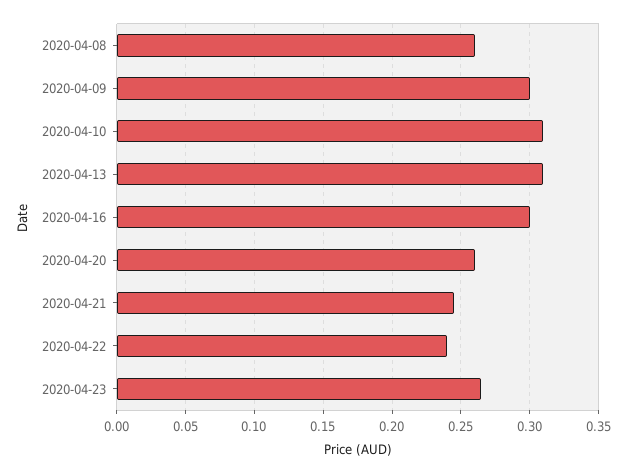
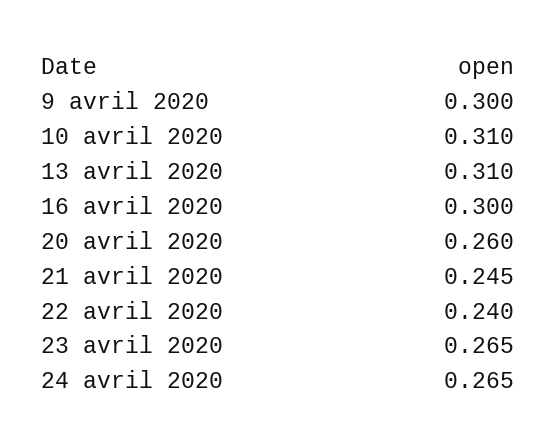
2020-04-08: 0.26 -> none
24 avril 2020: none -> 0.265

